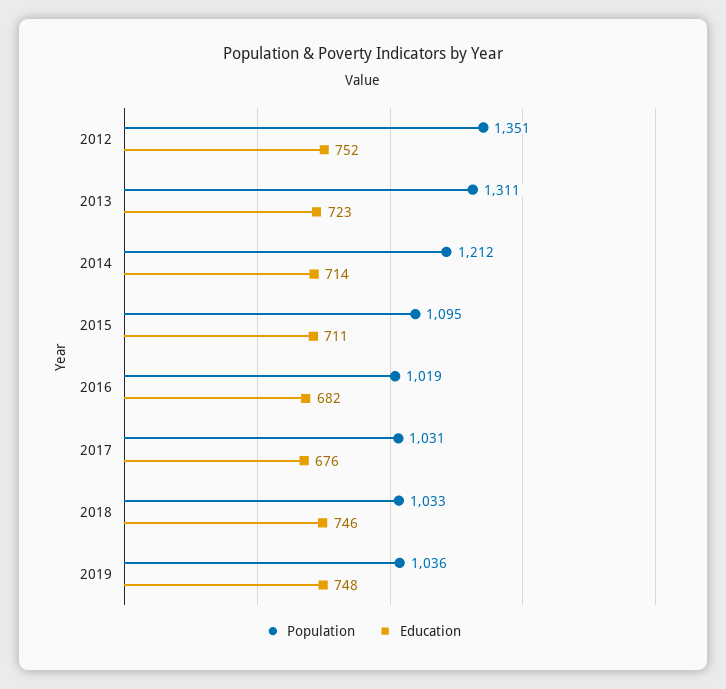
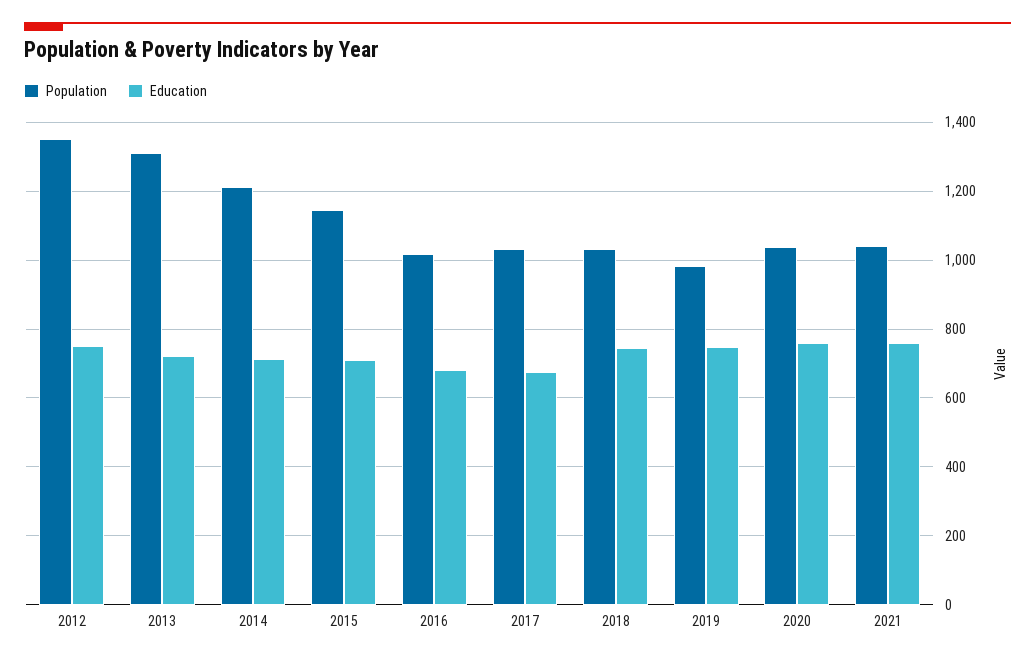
Population, 2015: 1095 -> 1140
Population, 2019: 1036 -> 980
Population, 2020: none -> 1040
Education, 2020: none -> 760
Population, 2021: none -> 1040
Education, 2021: none -> 760

